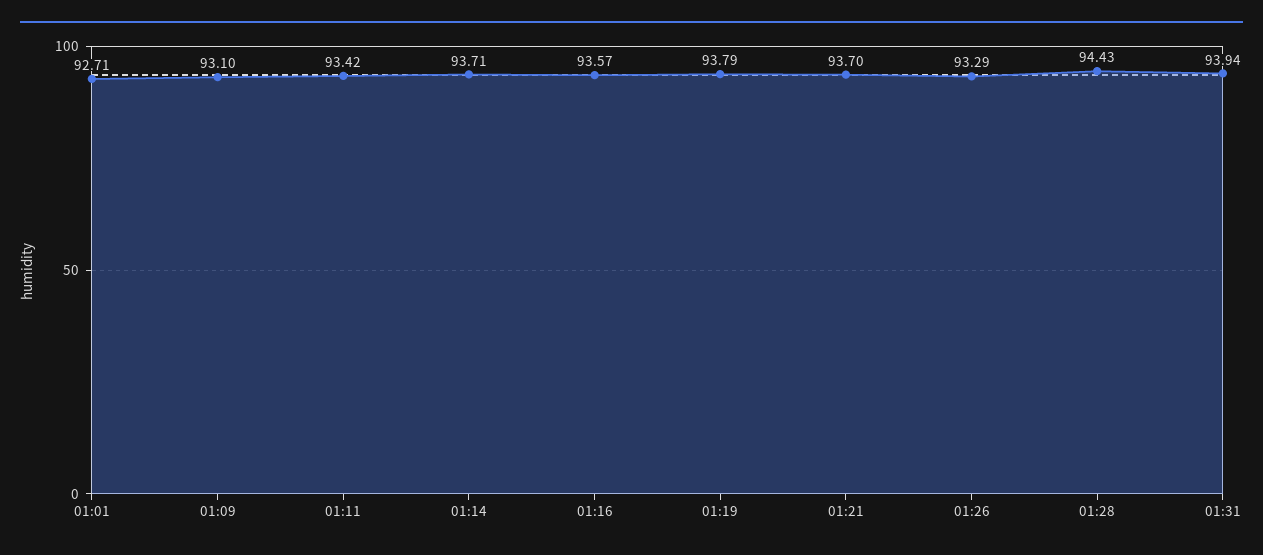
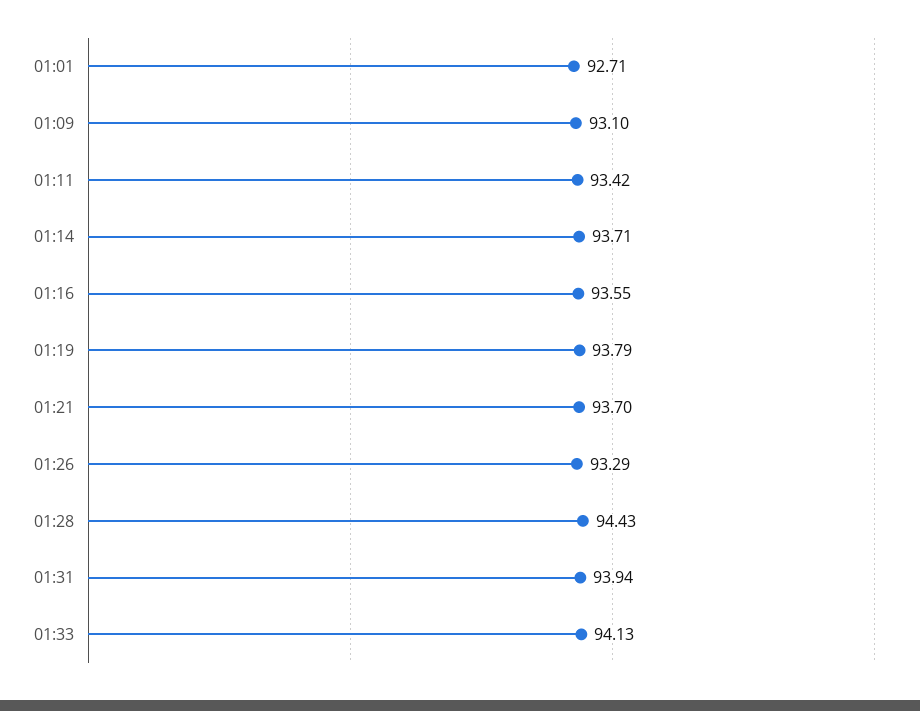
01:16: 93.57 -> 93.55
01:33: none -> 94.13

